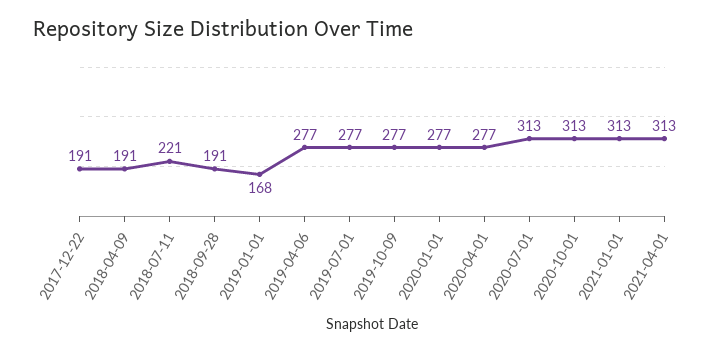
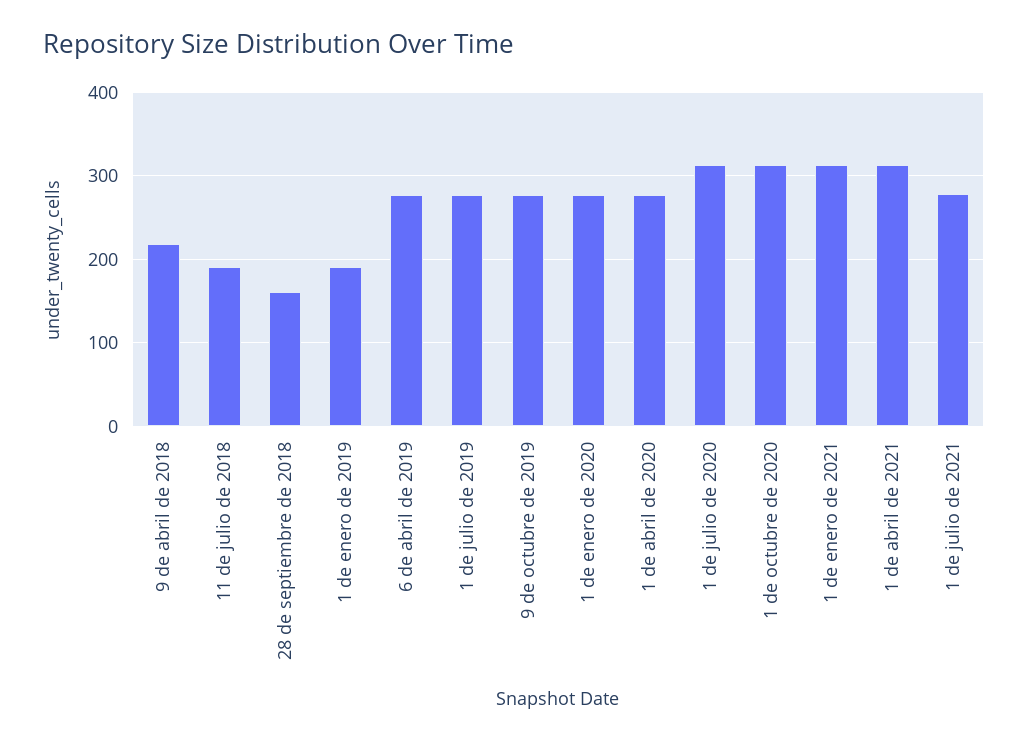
2017-12-22: 191 -> none
2018-04-09: 191 -> 220
2018-07-11: 221 -> 190
2018-09-28: 191 -> 160
2019-01-01: 168 -> 190
1 de julio de 2021: none -> 280

